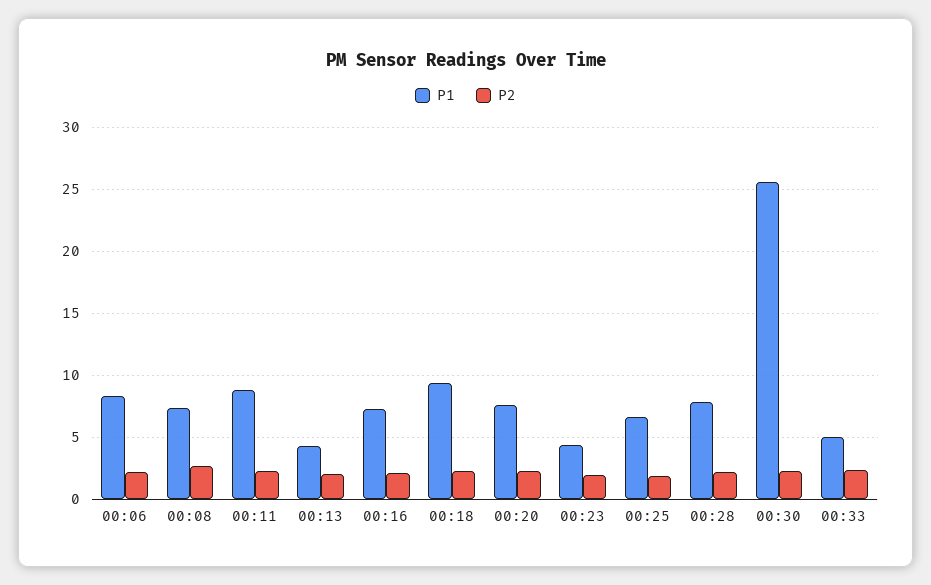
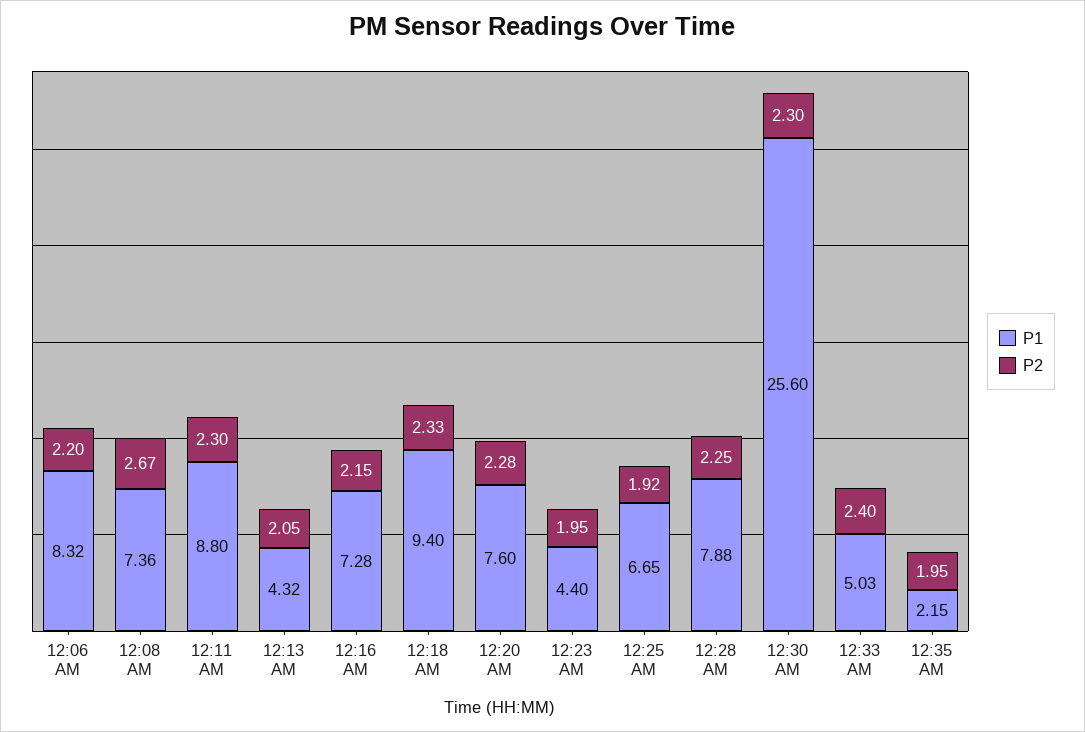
P1, 12:35 AM: none -> 2.15
P2, 12:35 AM: none -> 1.95

